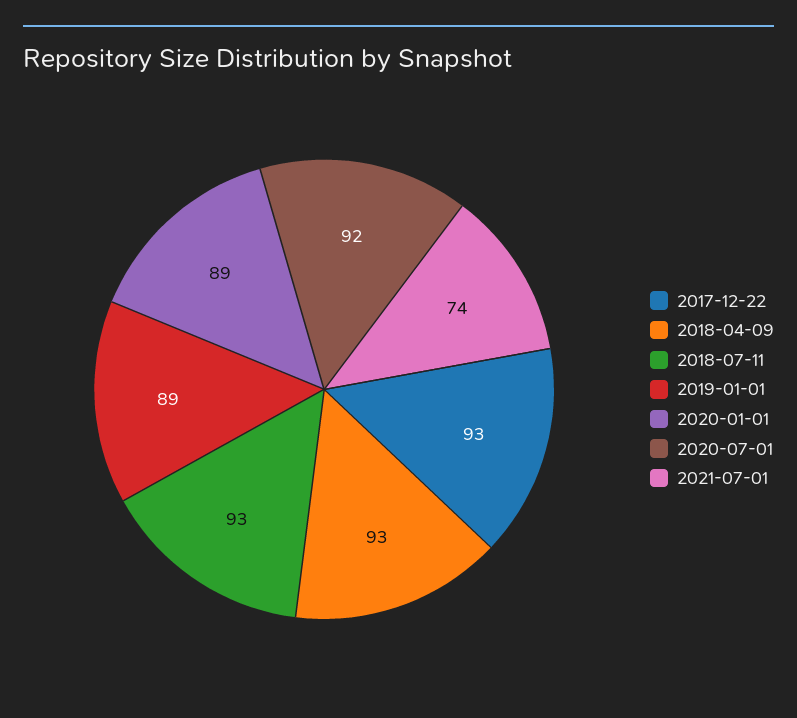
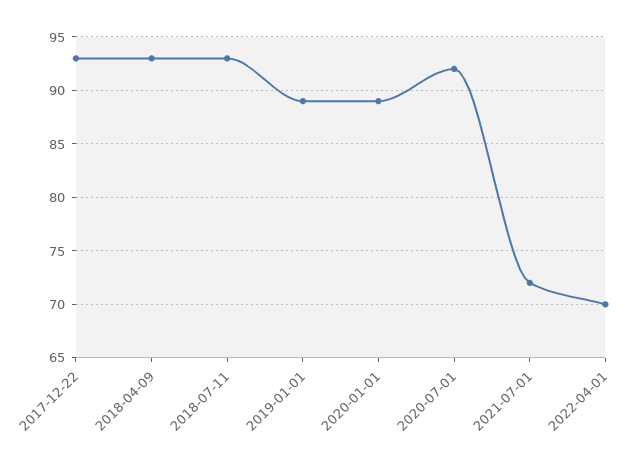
2021-07-01: 74 -> 72
2022-04-01: none -> 70

